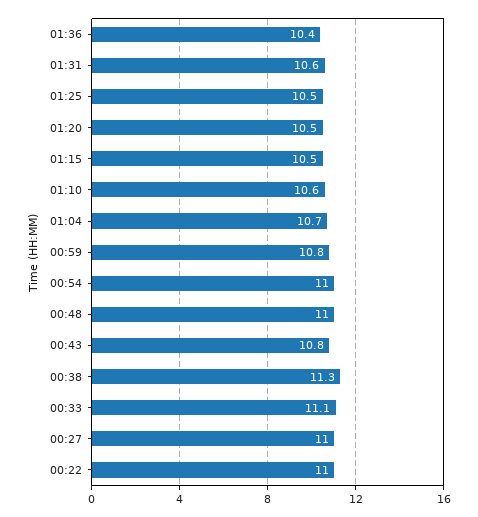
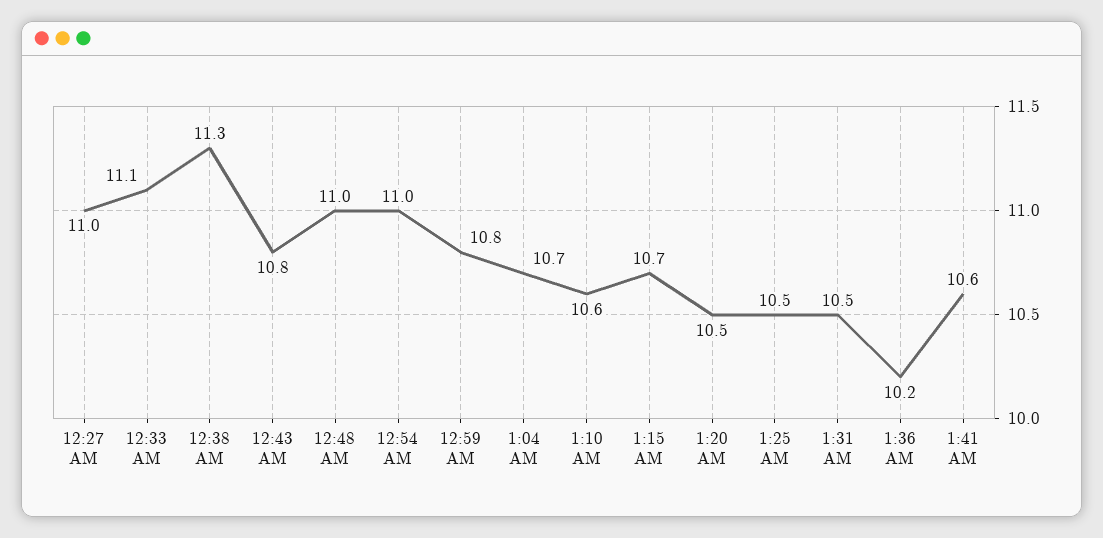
01:36: 10.4 -> 10.2
01:31: 10.6 -> 10.5
01:15: 10.5 -> 10.7
00:22: 11 -> none
1:41 AM: none -> 10.6

